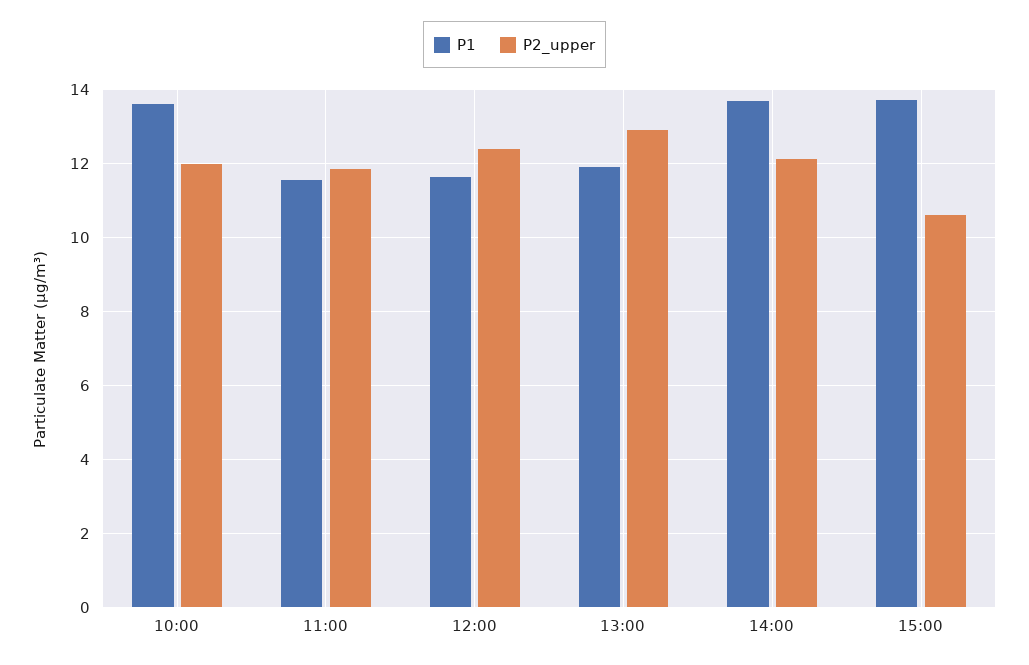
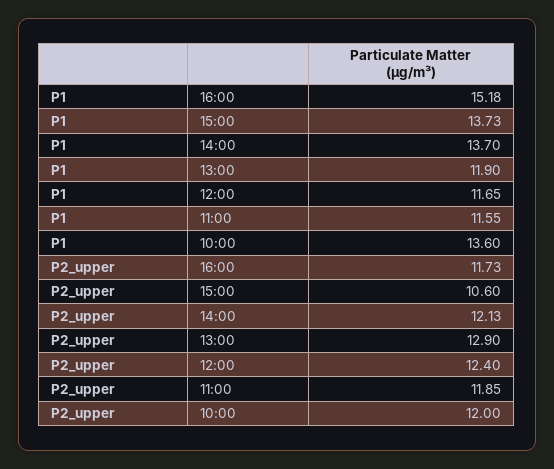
P1, 16:00: none -> 15.18
P2_upper, 16:00: none -> 11.73

